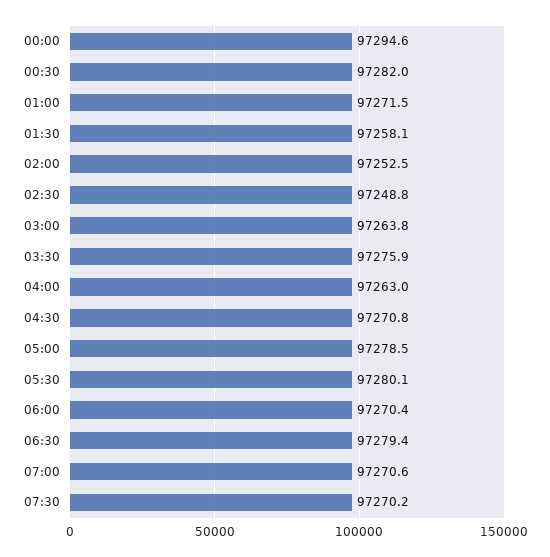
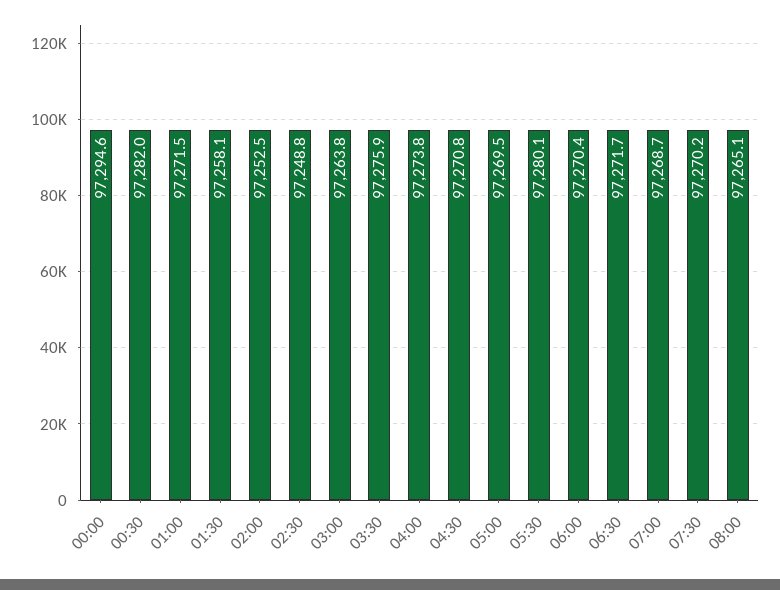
04:00: 97263 -> 97273.8
05:00: 97278.5 -> 97269.5
06:30: 97279.4 -> 97271.7
07:00: 97270.6 -> 97268.7
08:00: none -> 97265.1

